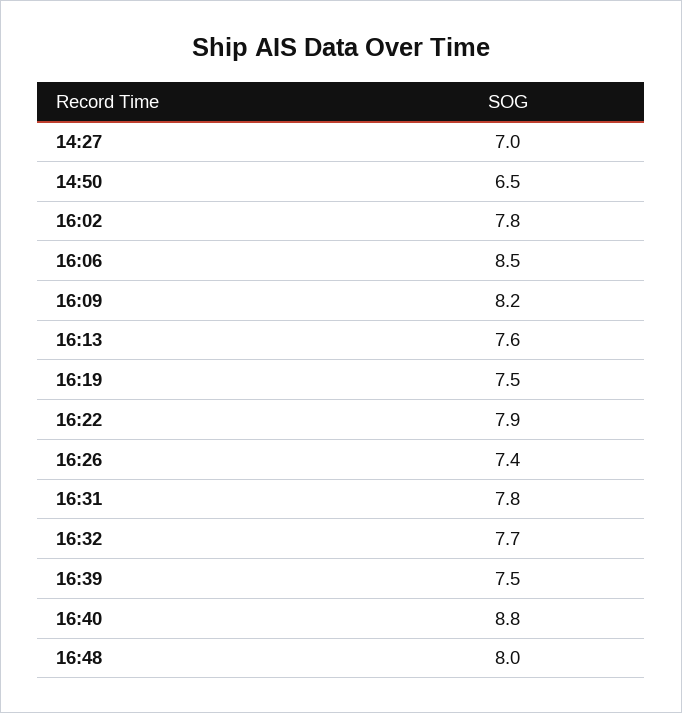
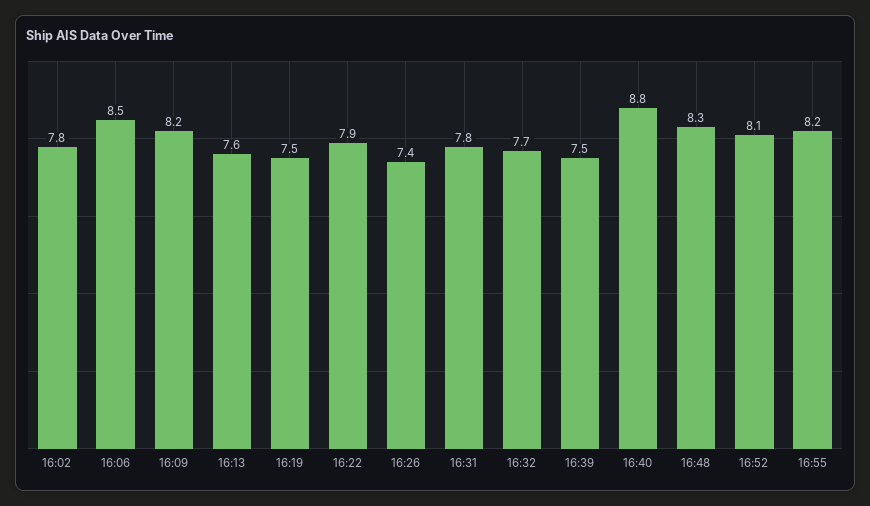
14:27: 7 -> none
14:50: 6.5 -> none
16:48: 8 -> 8.3
16:52: none -> 8.1
16:55: none -> 8.2

